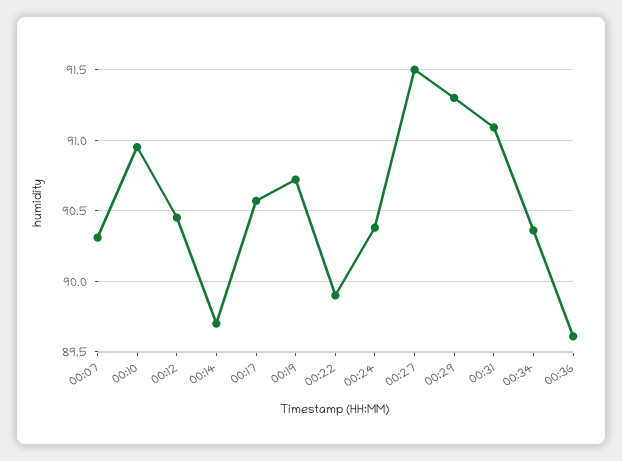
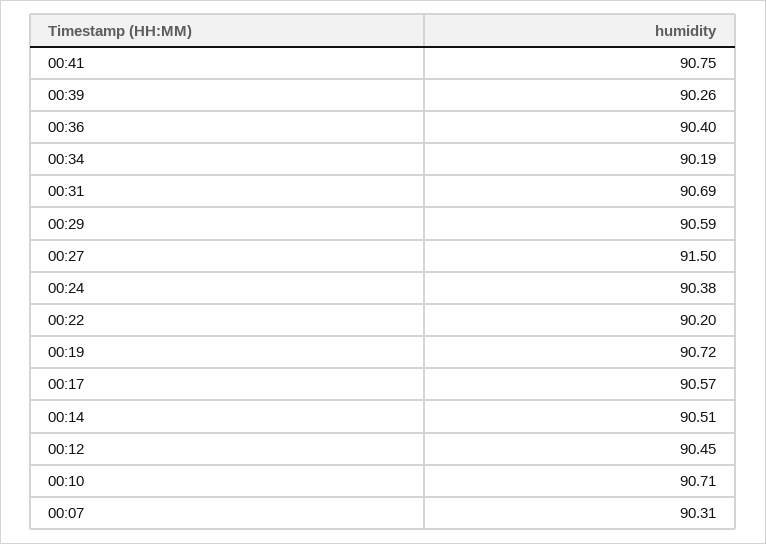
00:10: 90.95 -> 90.71
00:14: 89.7 -> 90.51
00:22: 89.9 -> 90.2
00:29: 91.3 -> 90.59
00:31: 91.1 -> 90.69
00:34: 90.35 -> 90.19
00:36: 89.6 -> 90.4
00:41: none -> 90.75
00:39: none -> 90.26

